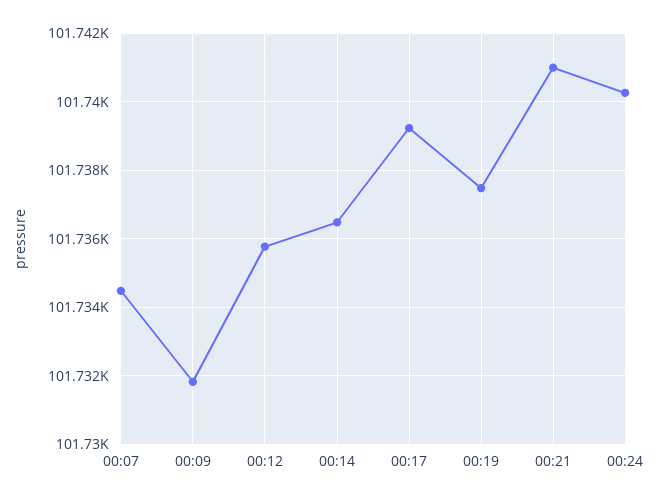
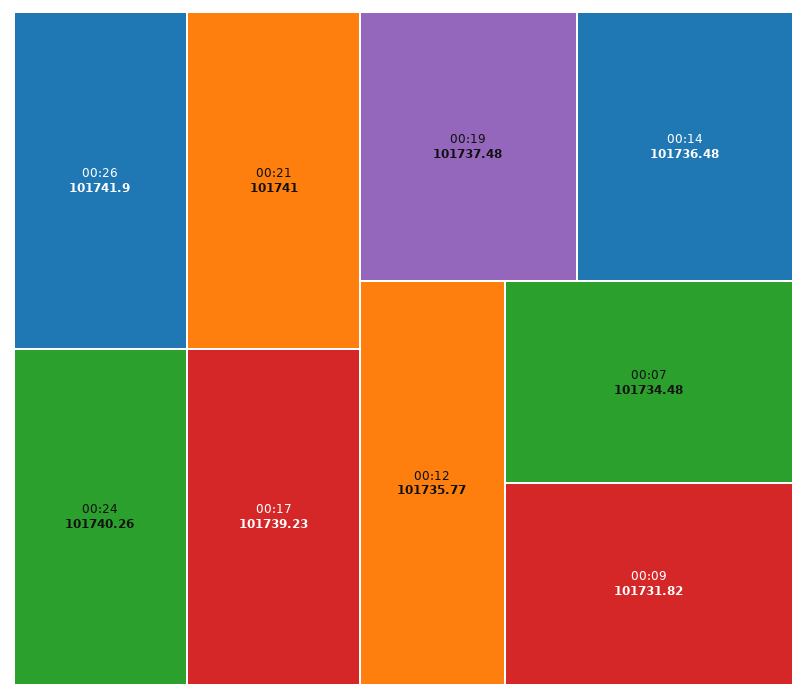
00:26: none -> 101741.9

